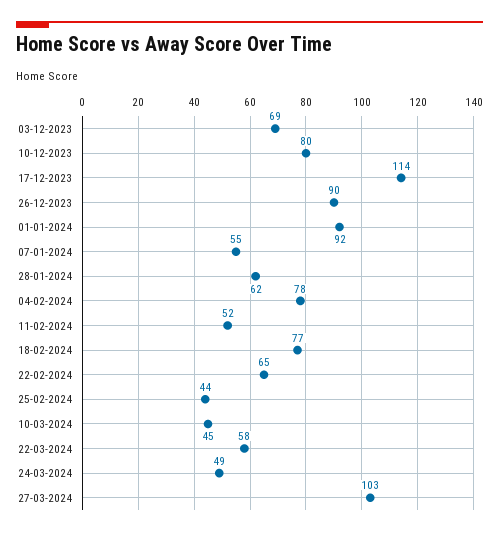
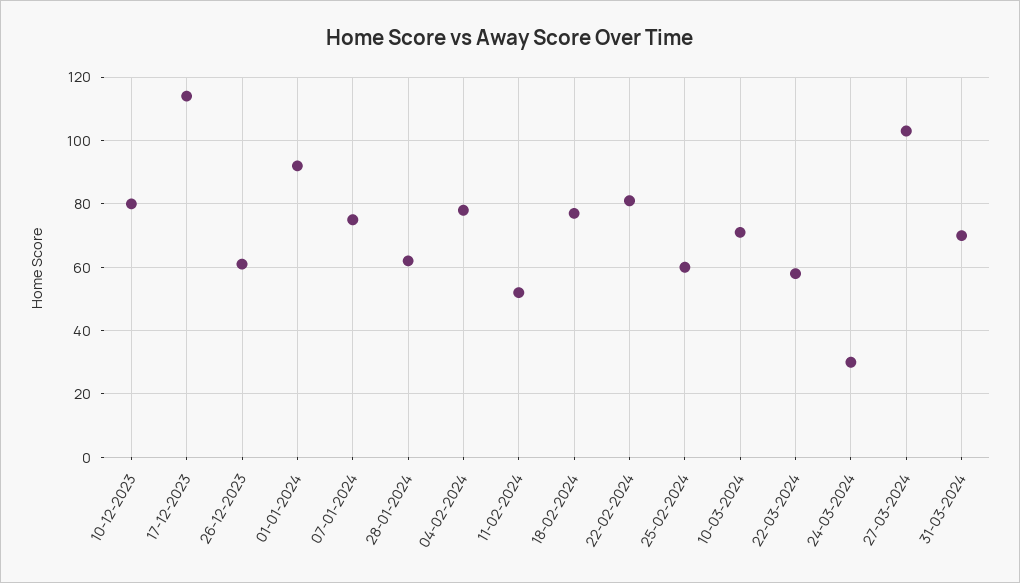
03-12-2023: 69 -> none
26-12-2023: 90 -> 60
07-01-2024: 55 -> 75
22-02-2024: 65 -> 80
25-02-2024: 44 -> 60
10-03-2024: 45 -> 70
24-03-2024: 49 -> 30
31-03-2024: none -> 70

